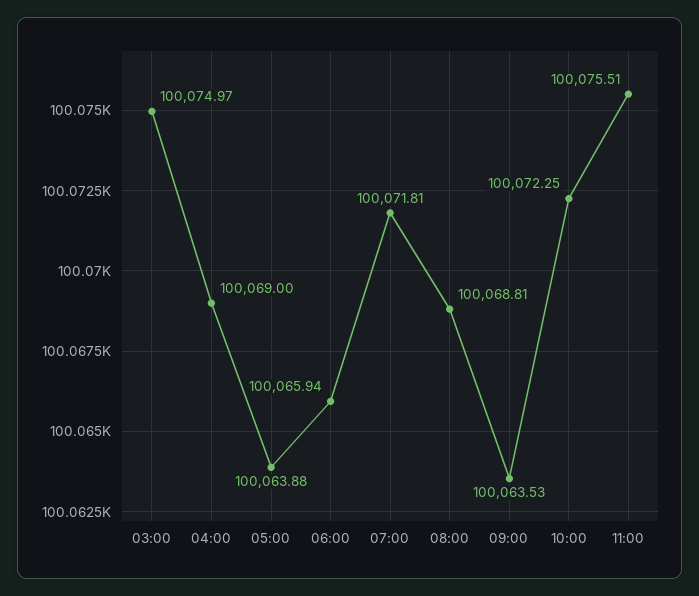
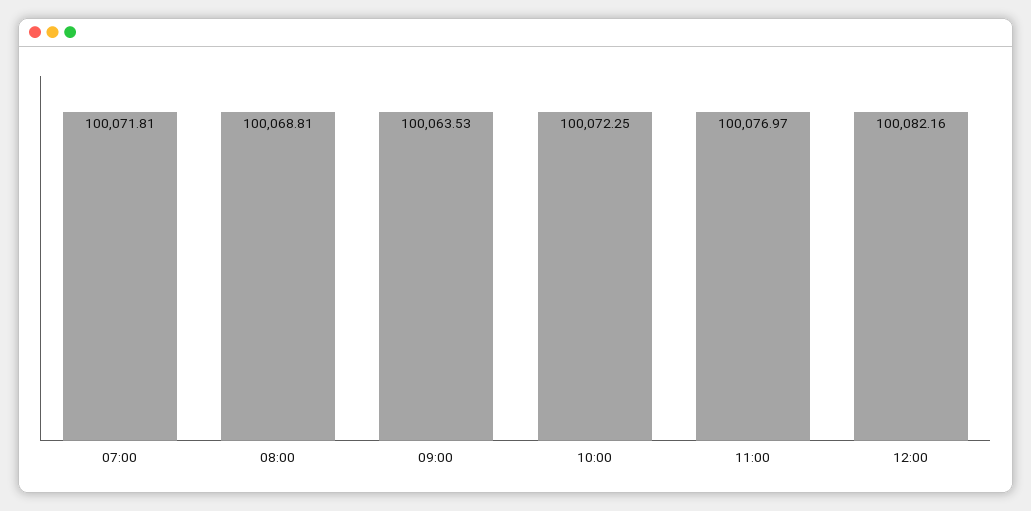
03:00: 100074.97 -> none
04:00: 100069 -> none
05:00: 100063.88 -> none
06:00: 100065.94 -> none
11:00: 100075.51 -> 100076.97
12:00: none -> 100082.16

